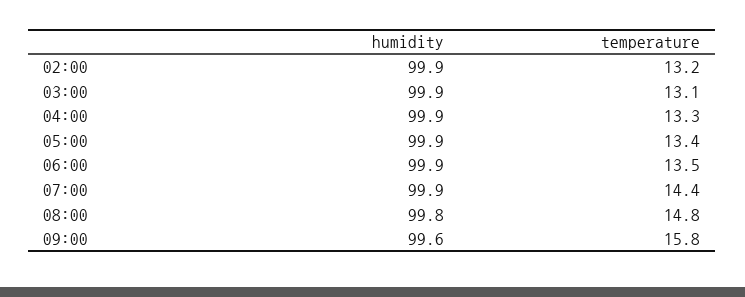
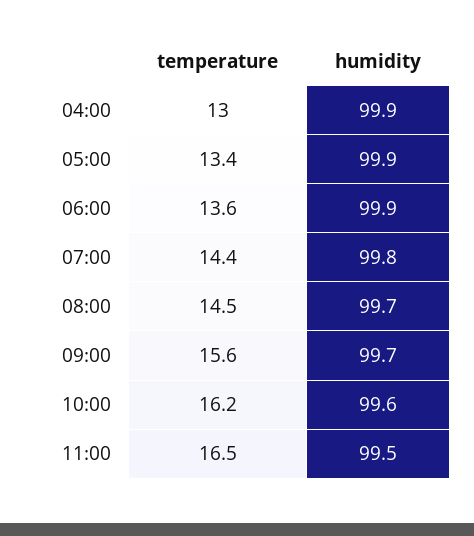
humidity, 02:00: 99.9 -> none
temperature, 02:00: 13.2 -> none
humidity, 03:00: 99.9 -> none
temperature, 03:00: 13.1 -> none
temperature, 04:00: 13.3 -> 13
temperature, 06:00: 13.5 -> 13.6
humidity, 07:00: 99.9 -> 99.8
humidity, 08:00: 99.8 -> 99.7
temperature, 08:00: 14.8 -> 14.5
humidity, 09:00: 99.6 -> 99.7
temperature, 09:00: 15.8 -> 15.6
temperature, 10:00: none -> 16.2
humidity, 10:00: none -> 99.6
temperature, 11:00: none -> 16.5
humidity, 11:00: none -> 99.5

